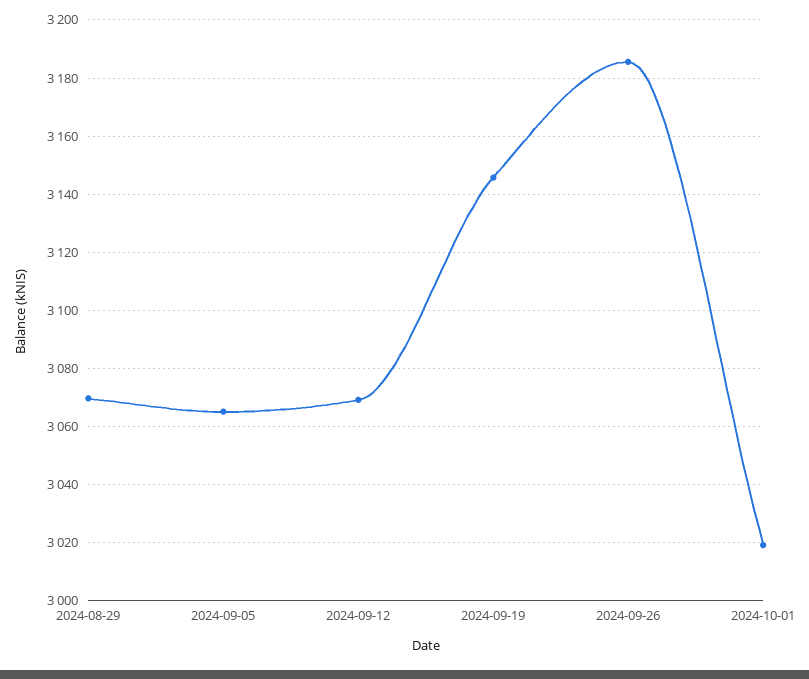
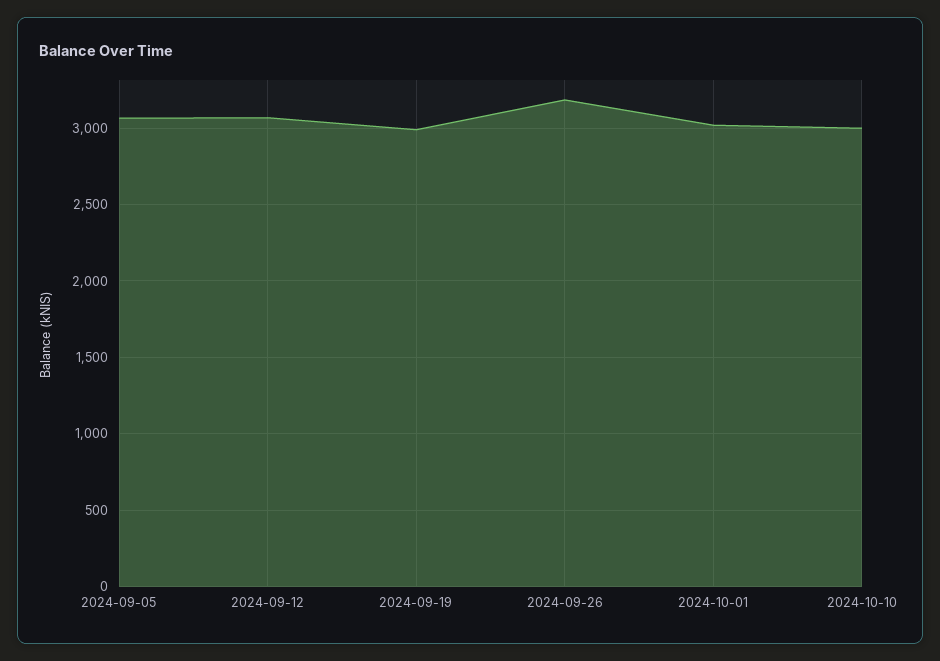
2024-08-29: 3070 -> none
2024-09-19: 3145 -> 3000
2024-10-10: none -> 3000

